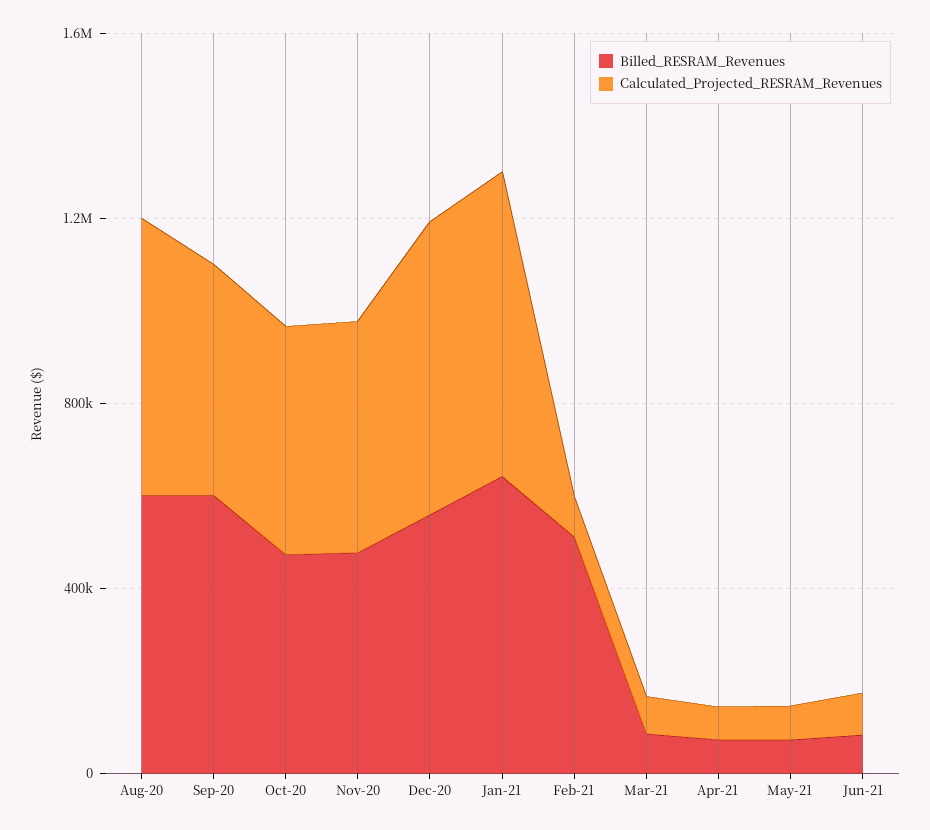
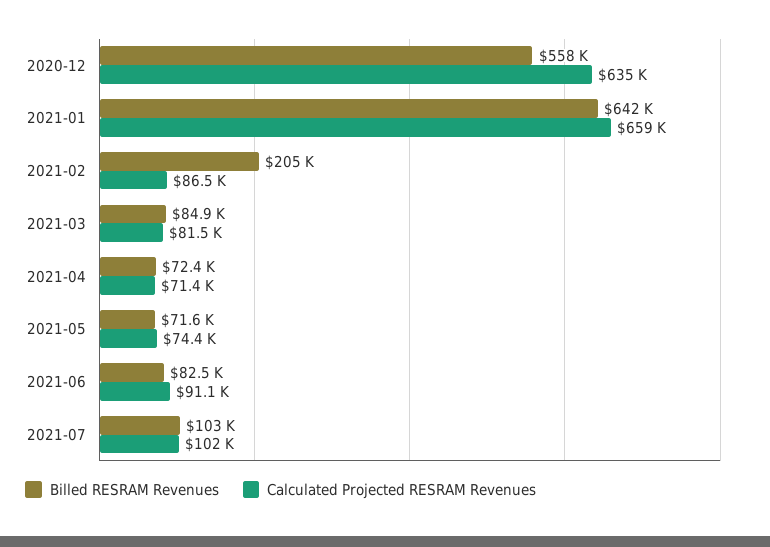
Billed_RESRAM_Revenues, Aug-20: 600000 -> none
Calculated_Projected_RESRAM_Revenues, Aug-20: 600000 -> none
Billed_RESRAM_Revenues, Sep-20: 600000 -> none
Calculated_Projected_RESRAM_Revenues, Sep-20: 500000 -> none
Billed_RESRAM_Revenues, Oct-20: 500000 -> none
Calculated_Projected_RESRAM_Revenues, Oct-20: 500000 -> none
Billed_RESRAM_Revenues, Nov-20: 500000 -> none
Calculated_Projected_RESRAM_Revenues, Nov-20: 500000 -> none
Billed_RESRAM_Revenues, Feb-21: 500000 -> 205000
Billed_RESRAM_Revenues, 2021-07: none -> 103000
Calculated_Projected_RESRAM_Revenues, 2021-07: none -> 102000

